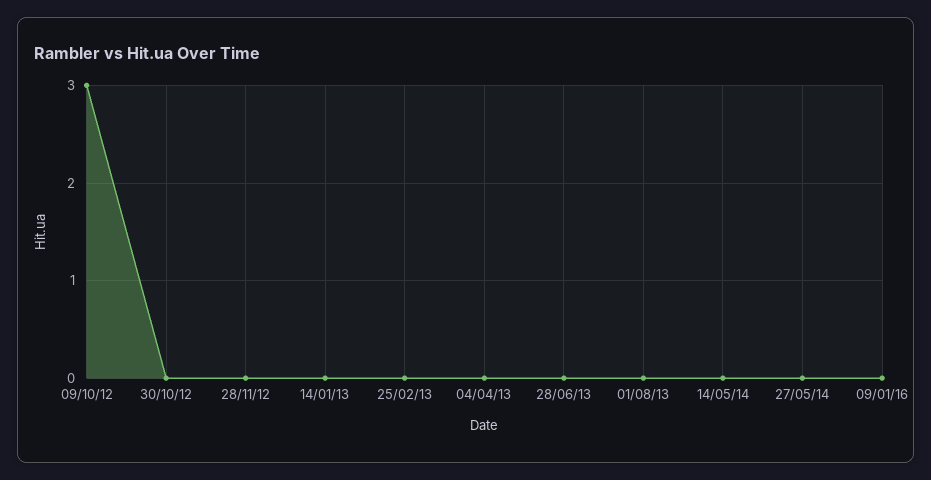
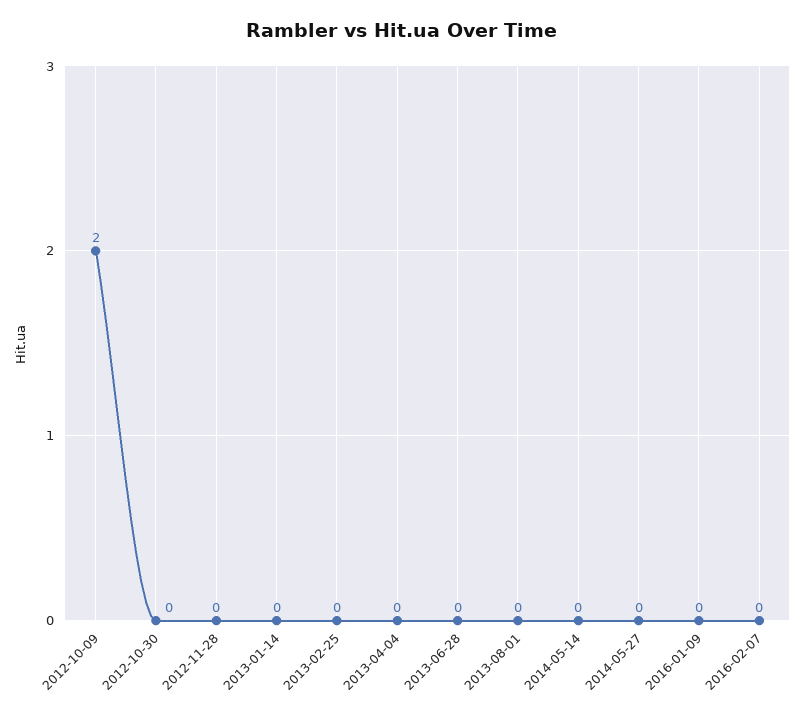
09/10/12: 3 -> 2
2016-02-07: none -> 0

